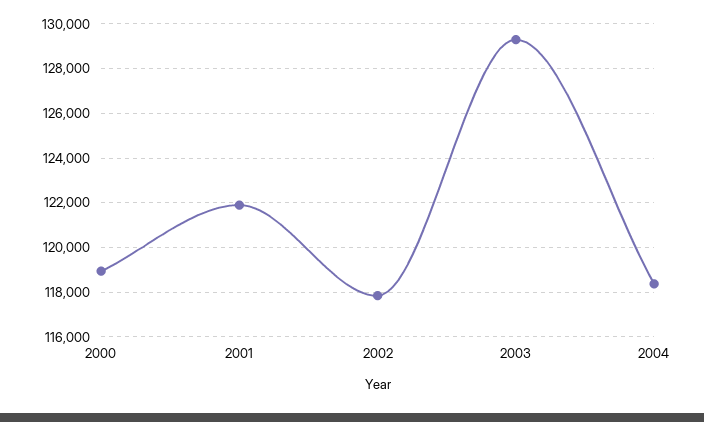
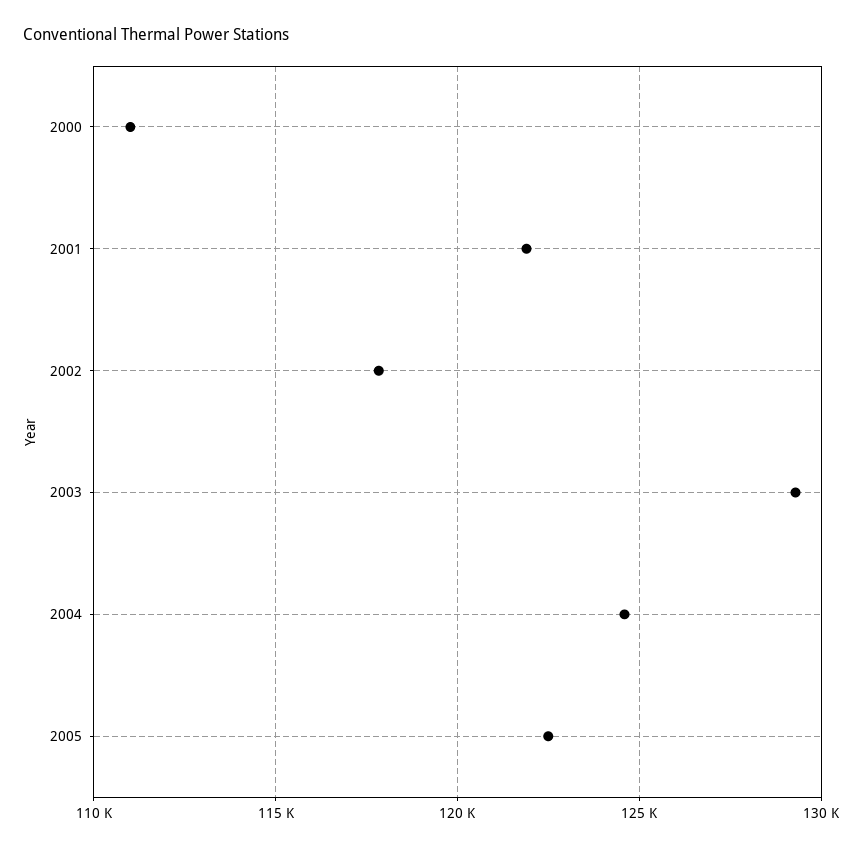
2000: 119000 -> 111000
2004: 118500 -> 124500
2005: none -> 122500

